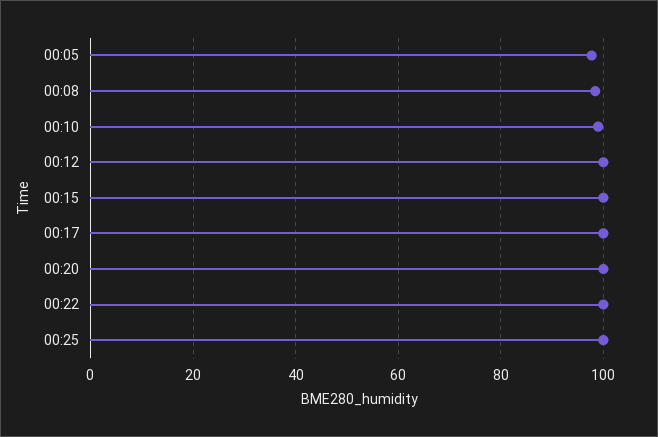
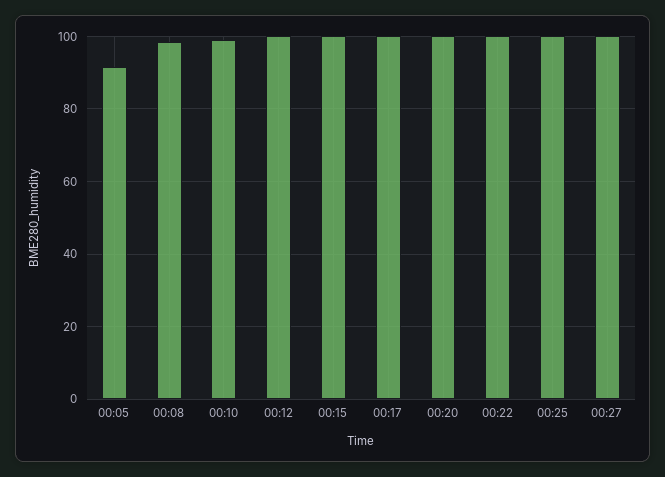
00:05: 98 -> 92
00:27: none -> 100

